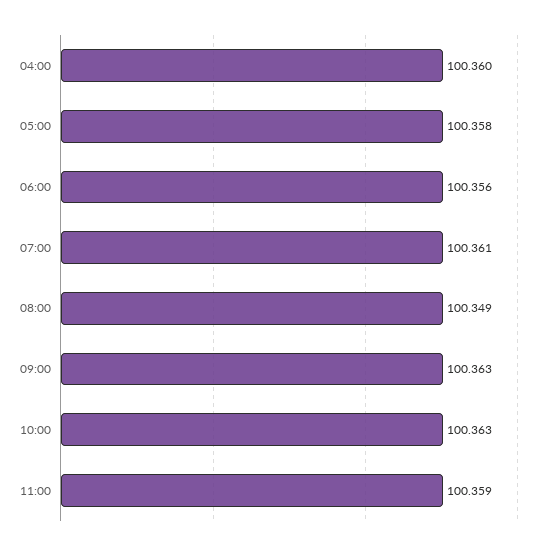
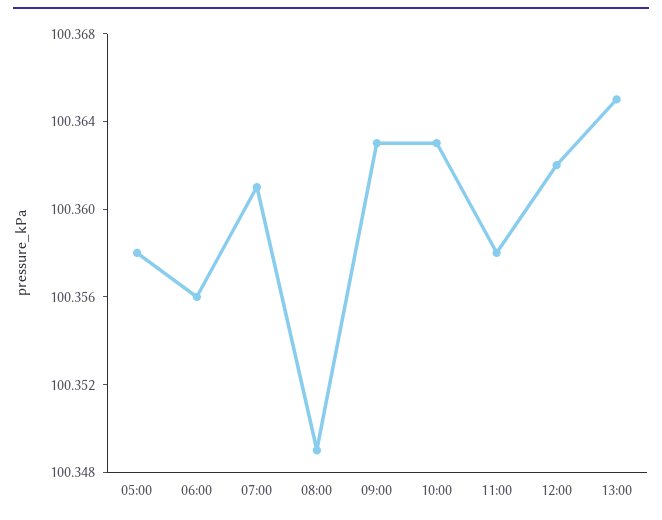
04:00: 100.36 -> none
11:00: 100.359 -> 100.358
12:00: none -> 100.362
13:00: none -> 100.365

